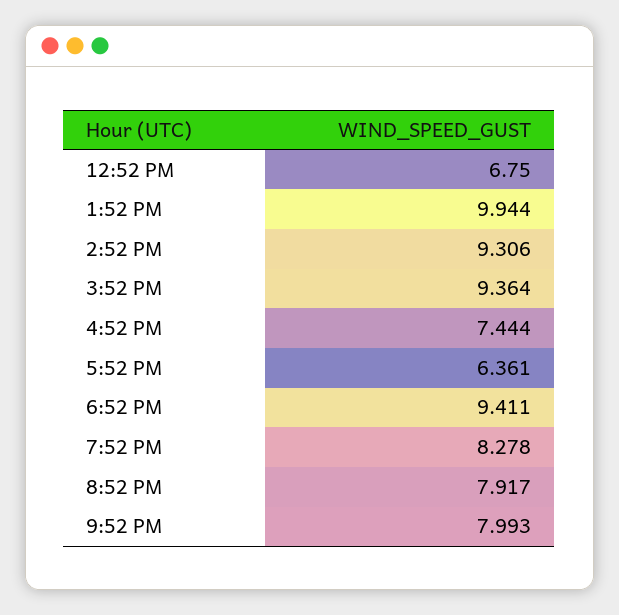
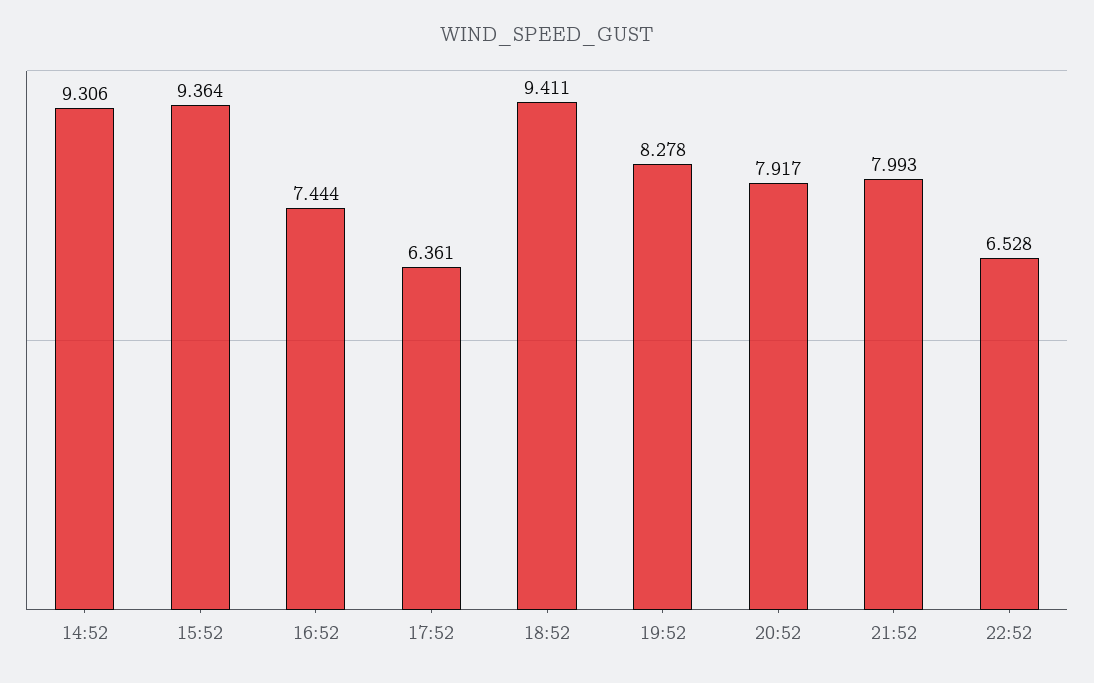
12:52 PM: 6.75 -> none
1:52 PM: 9.944 -> none
22:52: none -> 6.528

